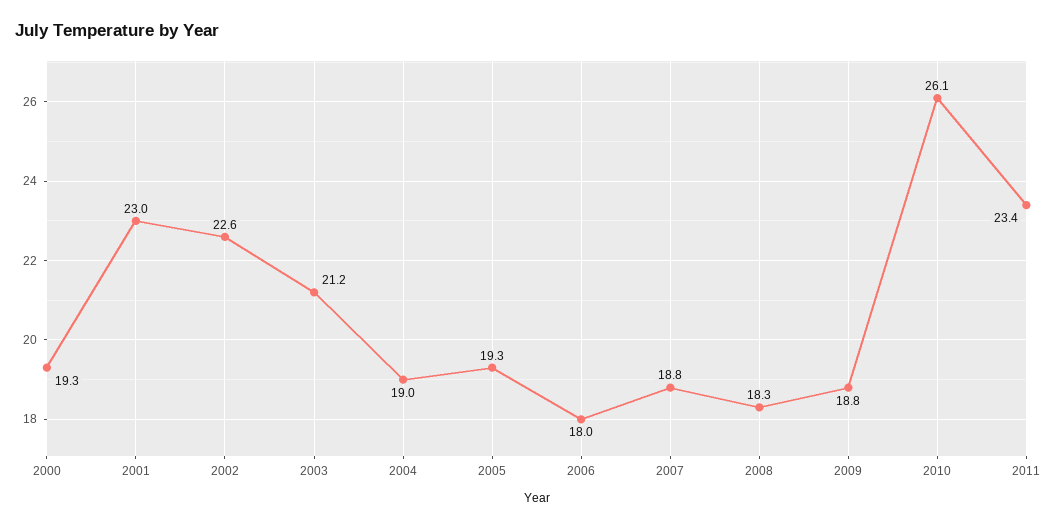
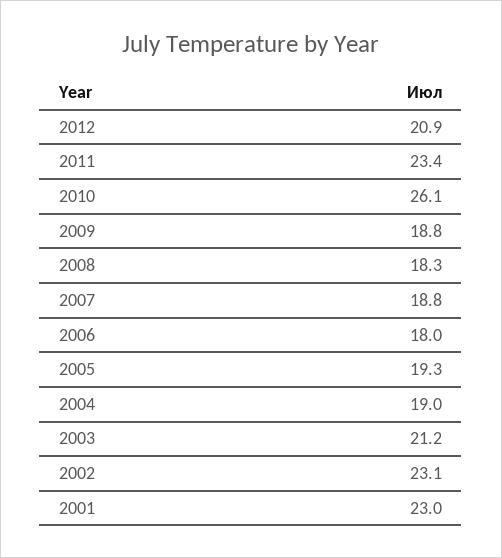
2000: 19.3 -> none
2002: 22.6 -> 23.1
2012: none -> 20.9

